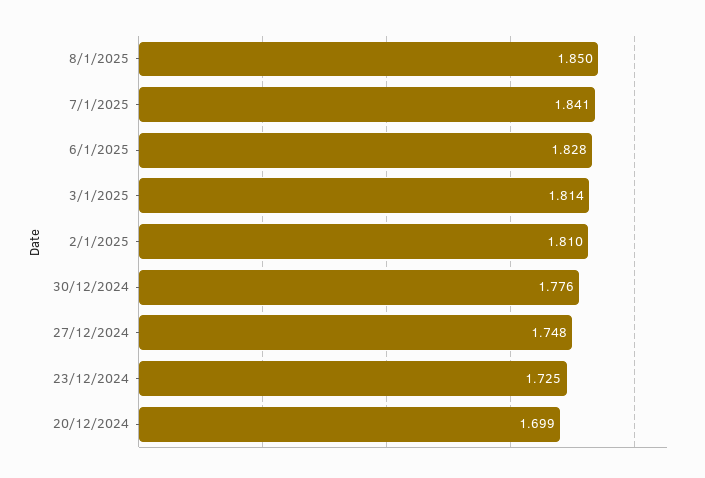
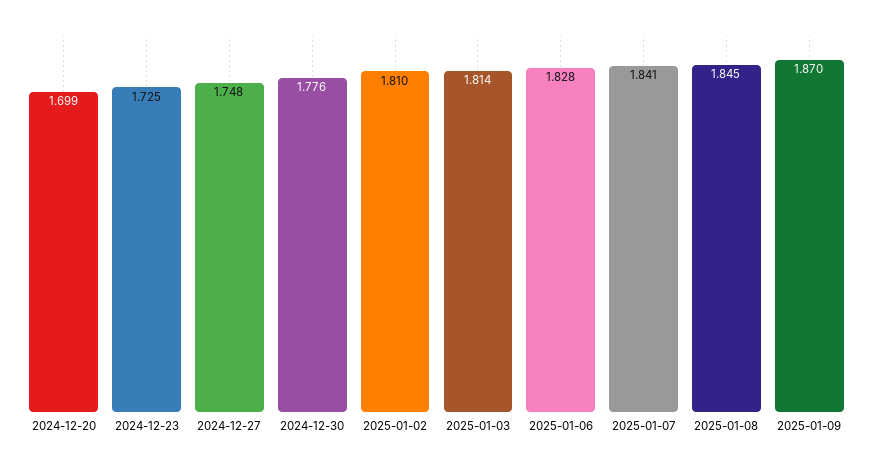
8/1/2025: 1.85 -> 1.845
2025-01-09: none -> 1.87

